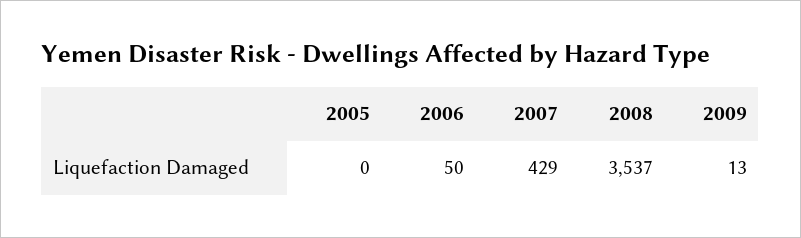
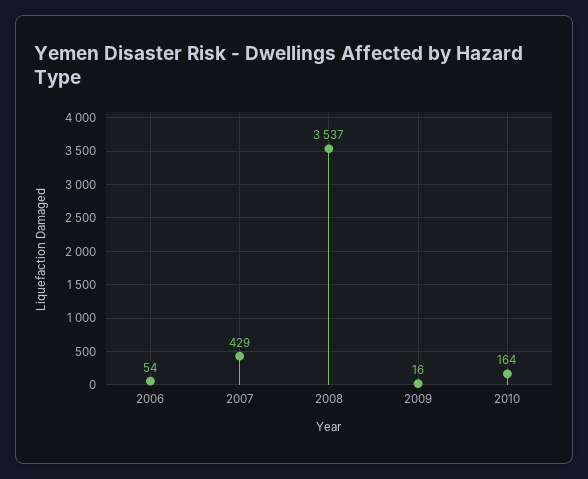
2005: 0 -> none
2006: 50 -> 54
2009: 13 -> 16
2010: none -> 164

